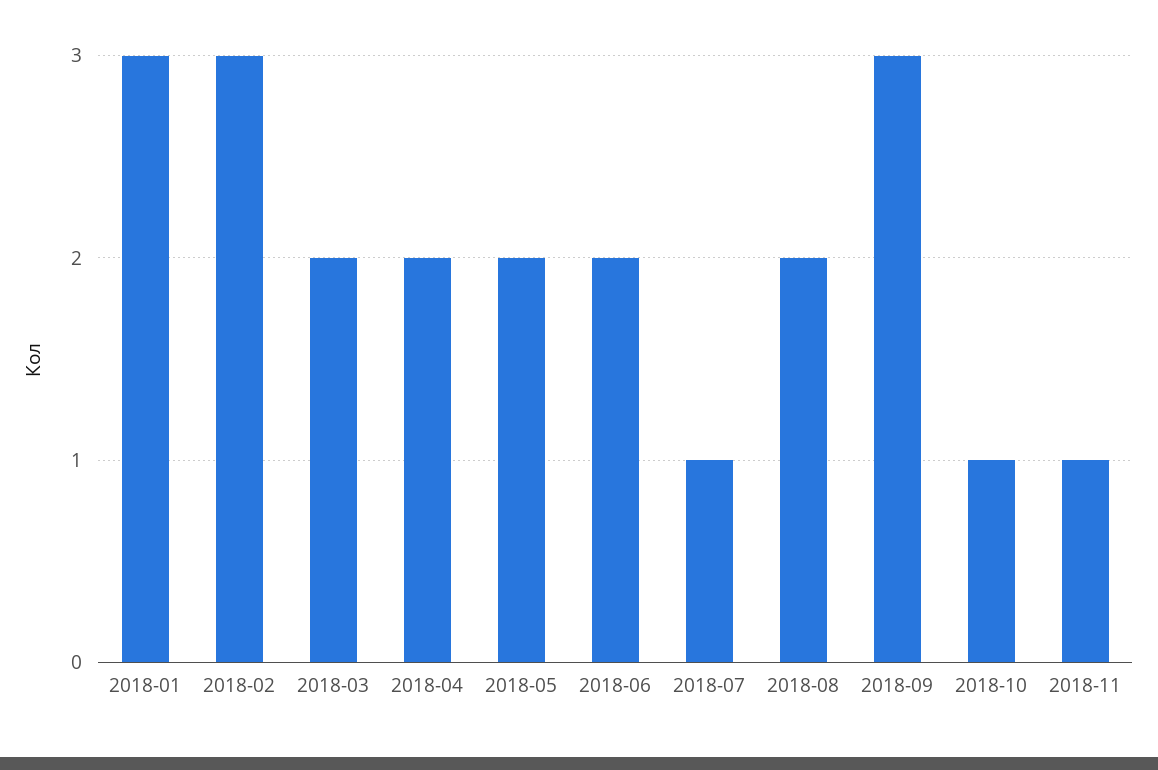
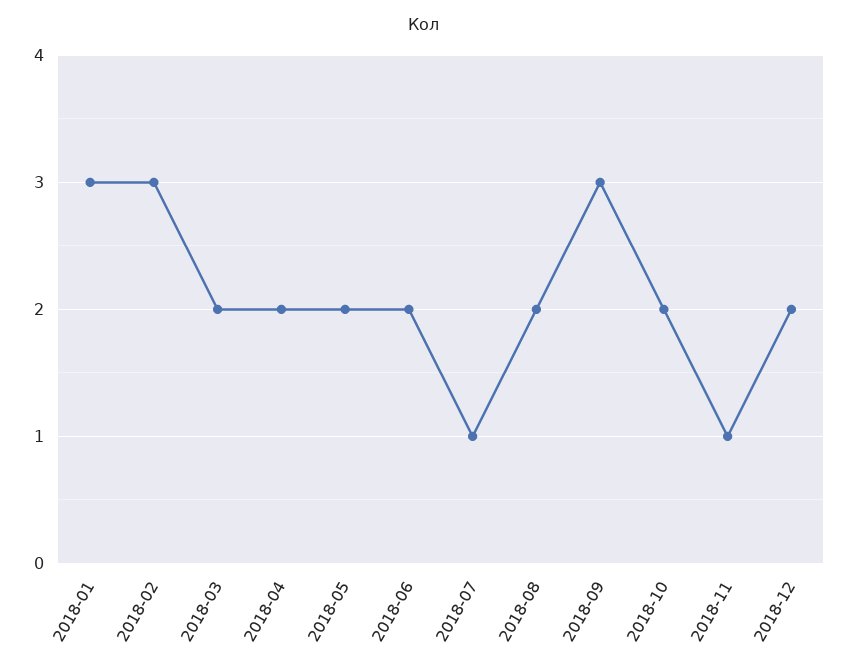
2018-10: 1 -> 2
2018-12: none -> 2

